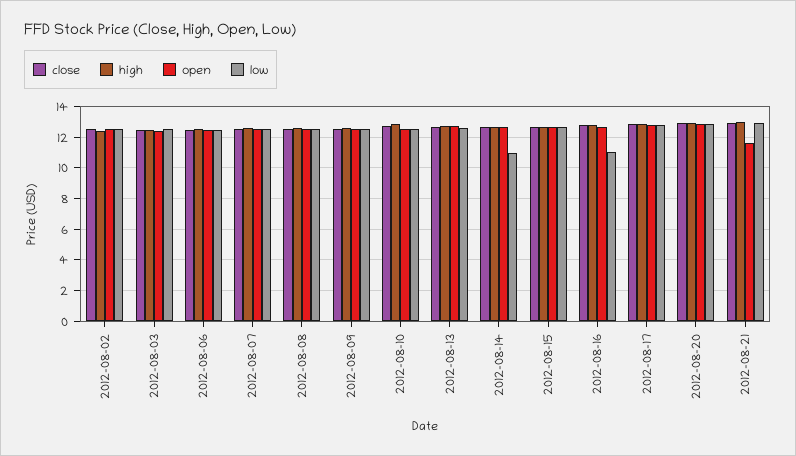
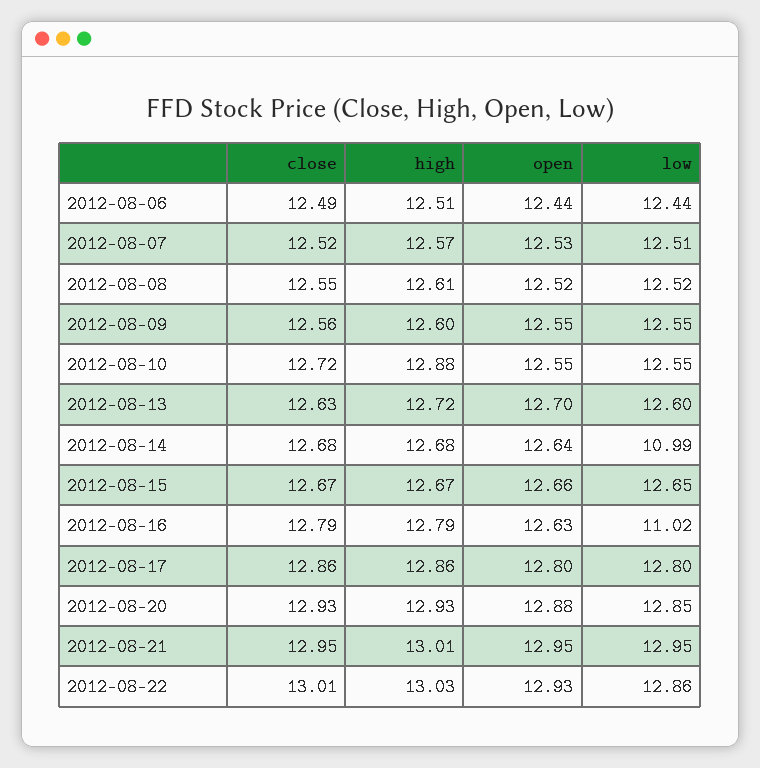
close, 2012-08-02: 12.5 -> none
high, 2012-08-02: 12.5 -> none
open, 2012-08-02: 12.5 -> none
low, 2012-08-02: 12.5 -> none
close, 2012-08-03: 12.5 -> none
high, 2012-08-03: 12.5 -> none
open, 2012-08-03: 12.5 -> none
low, 2012-08-03: 12.5 -> none
open, 2012-08-21: 11.5 -> 12.95
close, 2012-08-22: none -> 13.01
high, 2012-08-22: none -> 13.03
open, 2012-08-22: none -> 12.93
low, 2012-08-22: none -> 12.86

